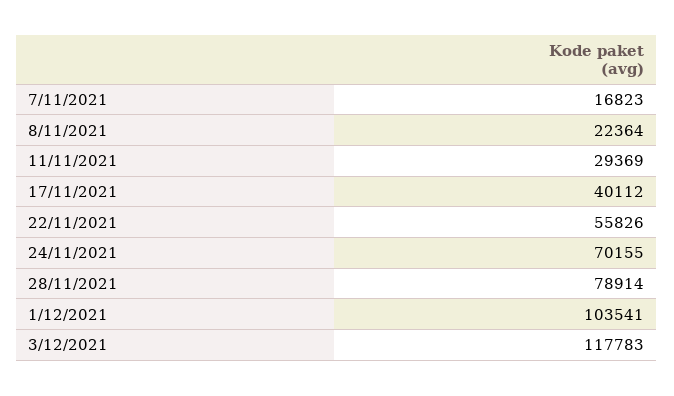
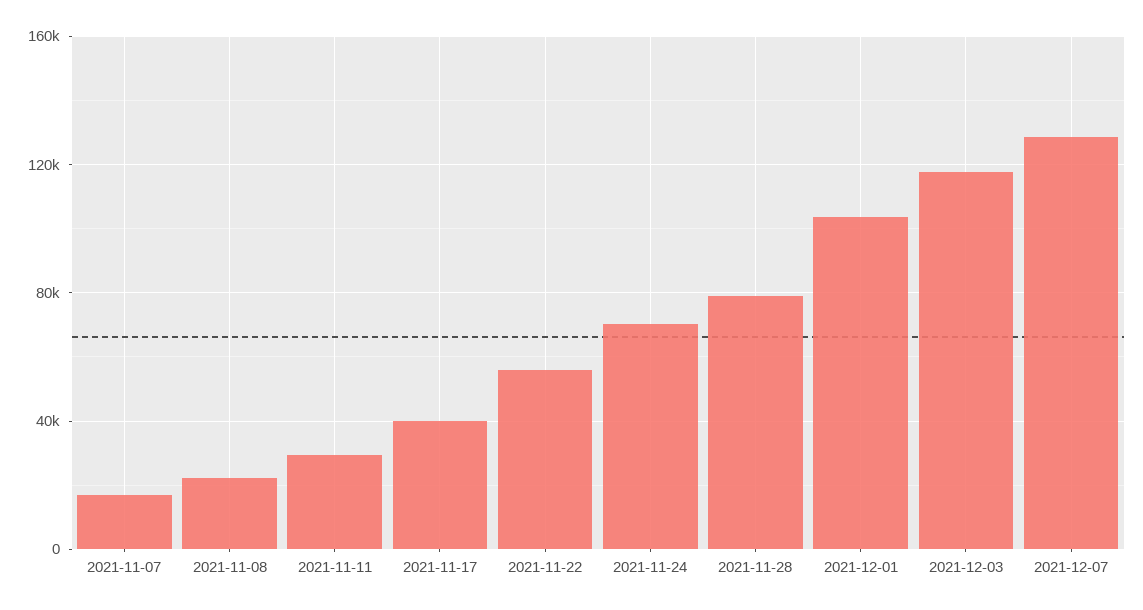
2021-12-07: none -> 130000

